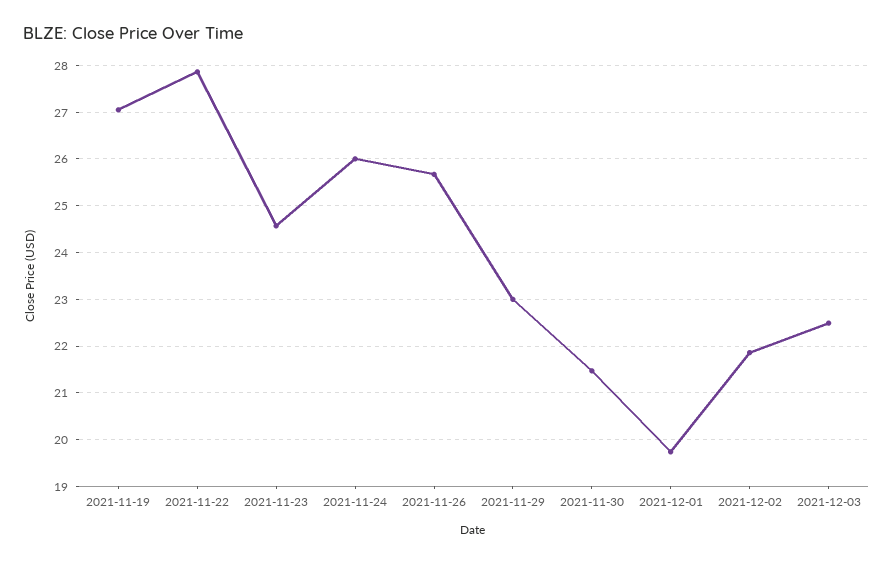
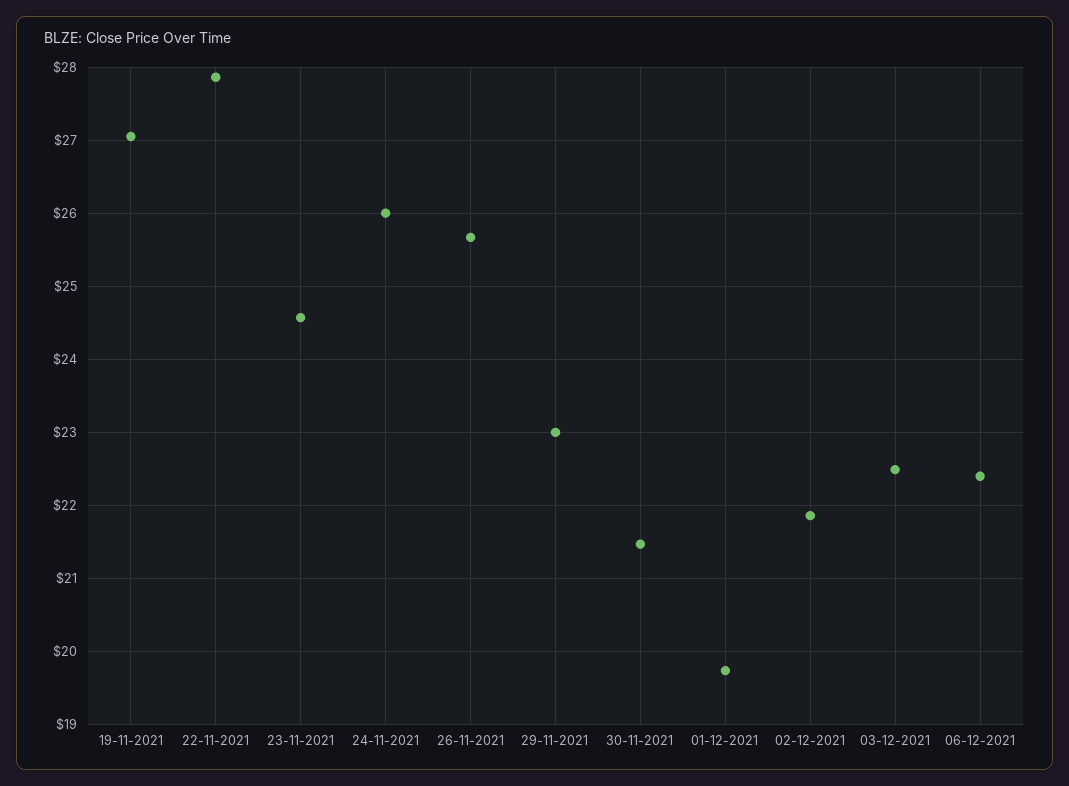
06-12-2021: none -> 22.4

